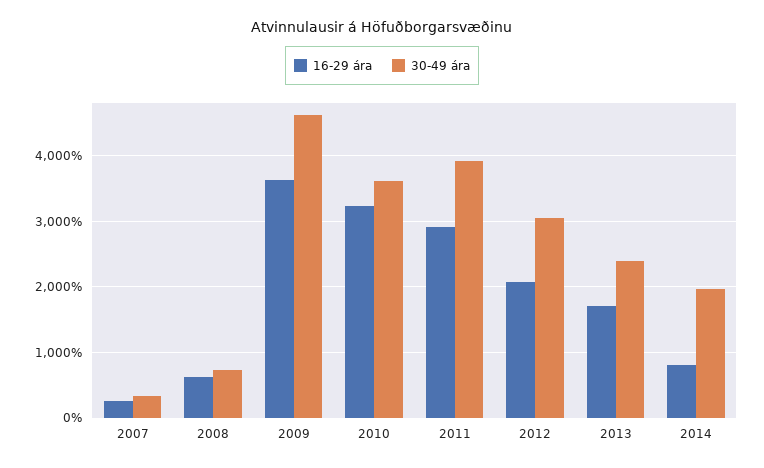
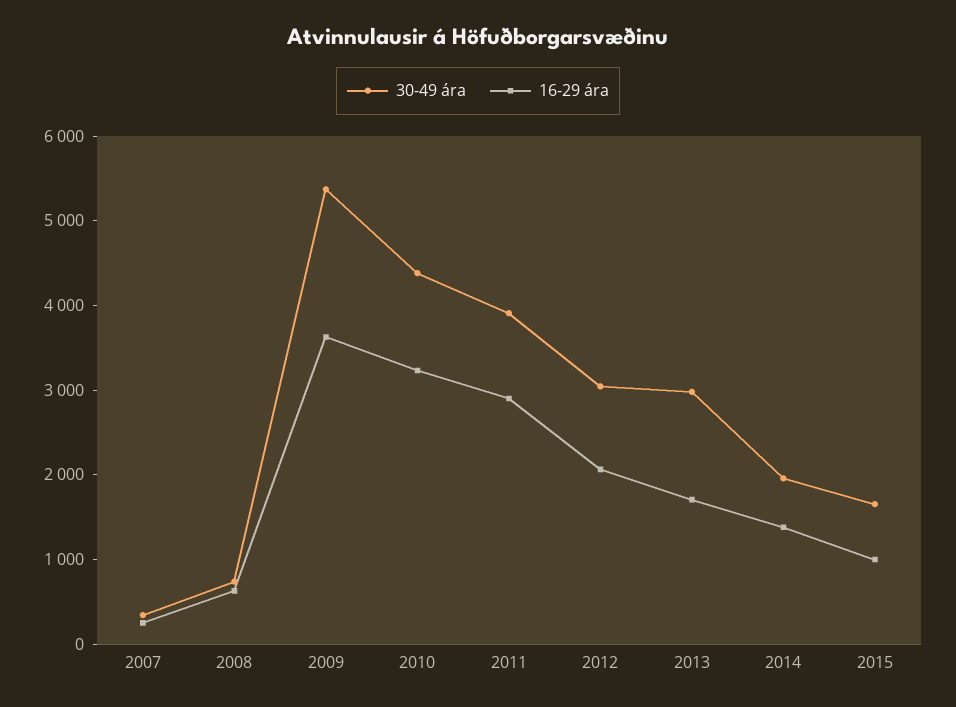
30-49 ára, 2009: 4600 -> 5400
30-49 ára, 2010: 3600 -> 4400
30-49 ára, 2013: 2400 -> 3000
16-29 ára, 2014: 800 -> 1400
30-49 ára, 2015: none -> 1600
16-29 ára, 2015: none -> 1000

